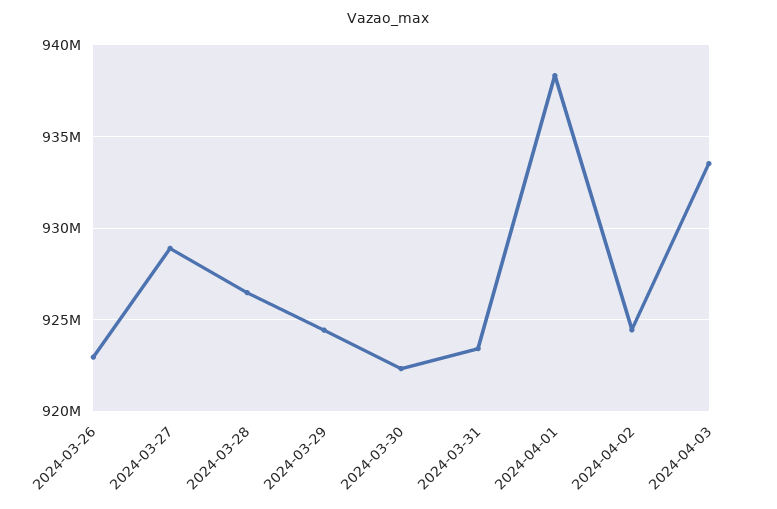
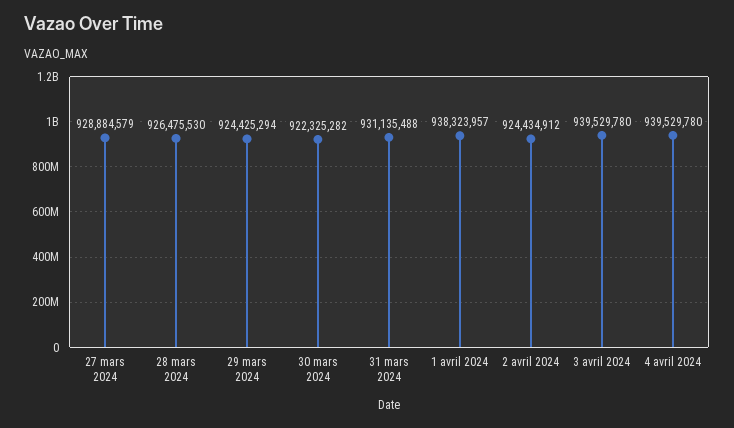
2024-03-26: 923000000 -> none
2024-03-31: 923500000 -> 931135488
2024-04-03: 933500000 -> 939529780
4 avril 2024: none -> 939529780

